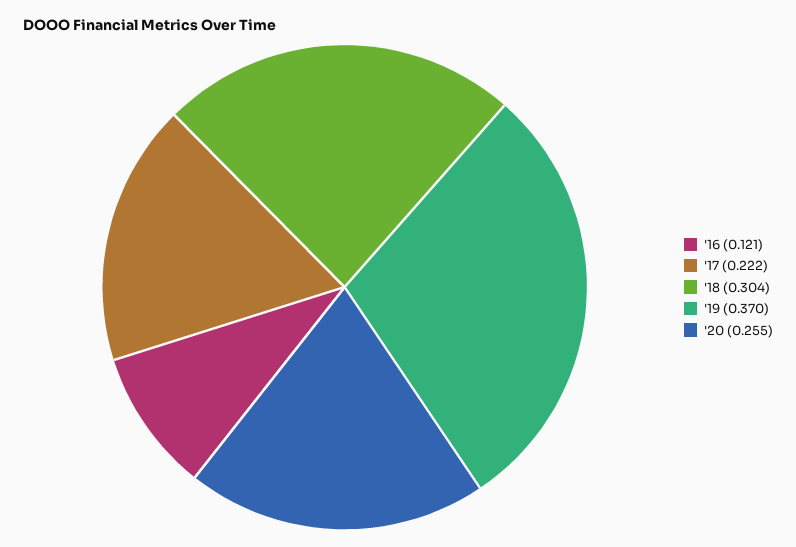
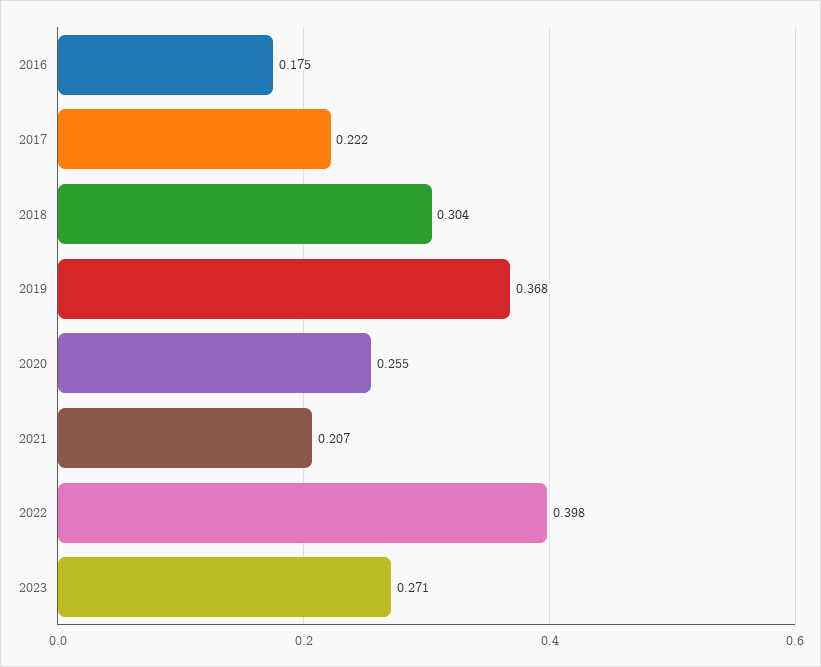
'16: 0.121 -> 0.175
'19: 0.37 -> 0.368
2021: none -> 0.207
2022: none -> 0.398
2023: none -> 0.271

